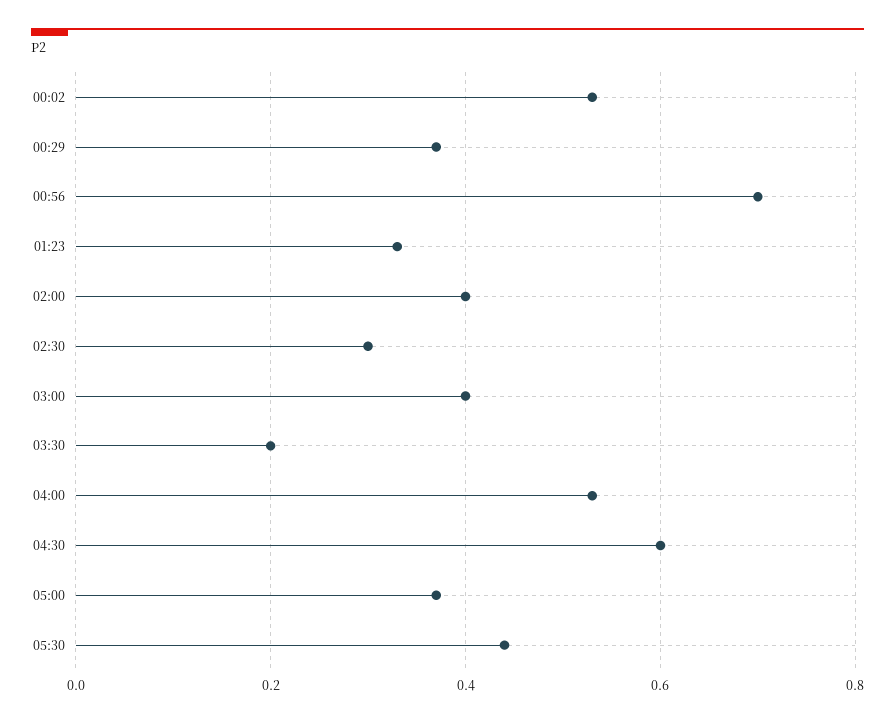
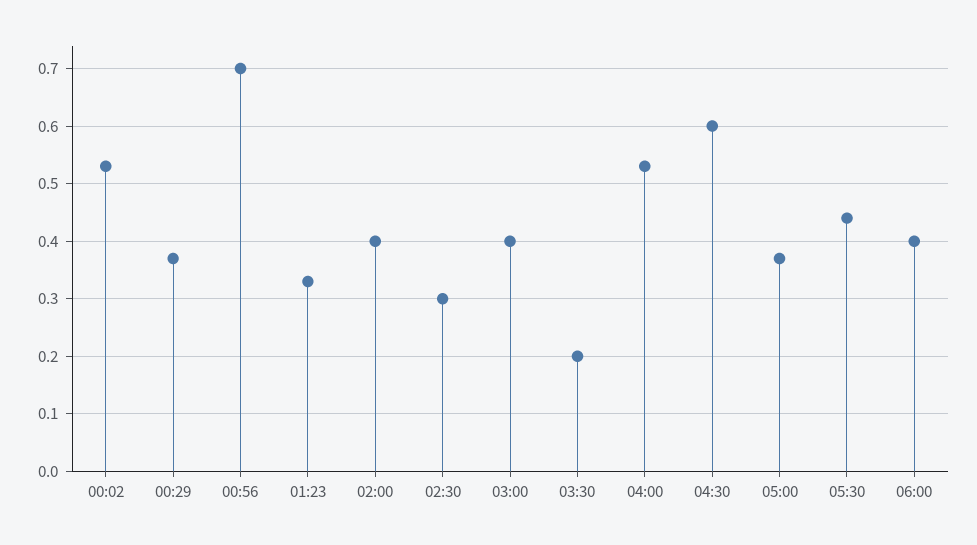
06:00: none -> 0.4

